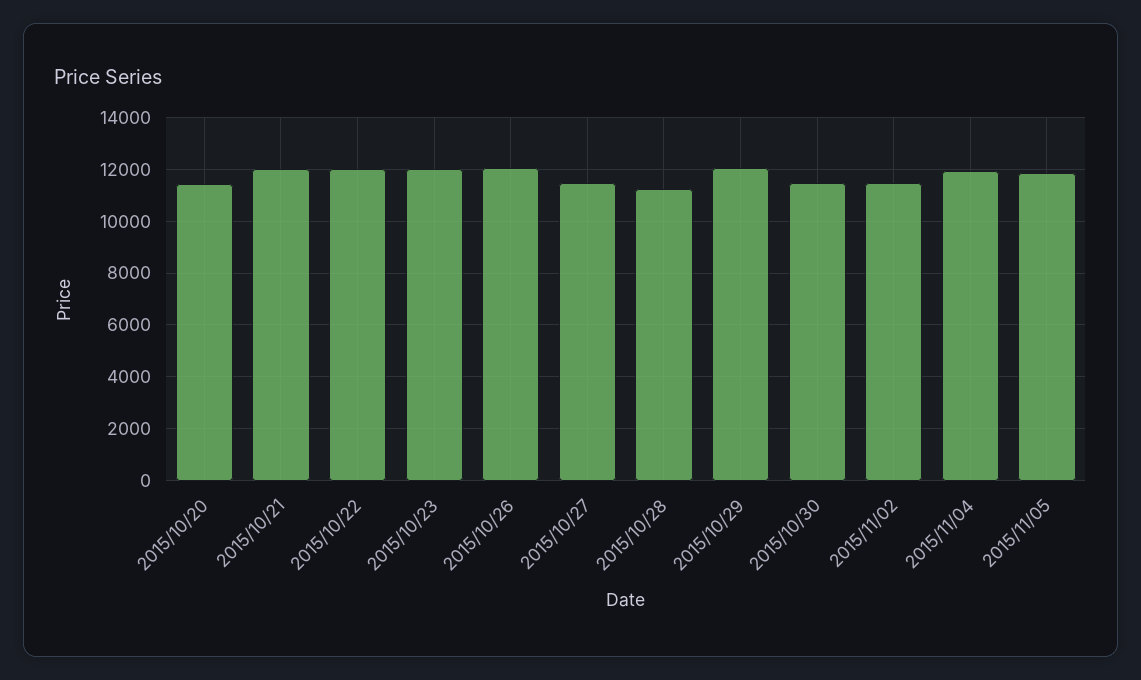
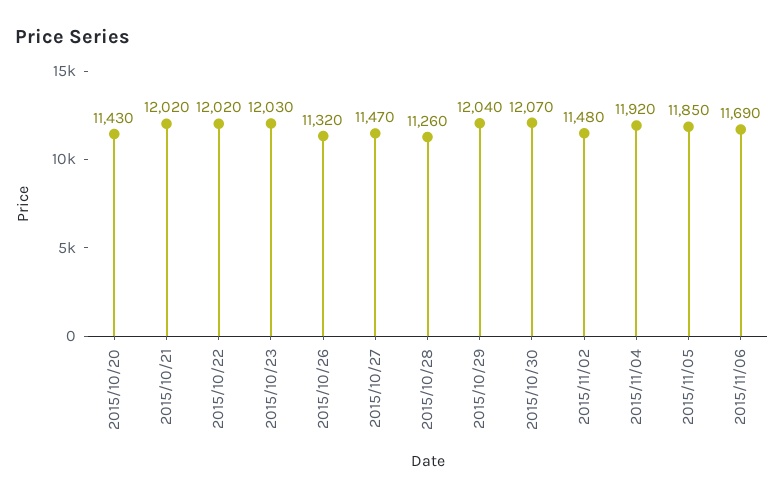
2015/10/26: 12000 -> 11320
2015/10/30: 11500 -> 12070
2015/11/06: none -> 11690

